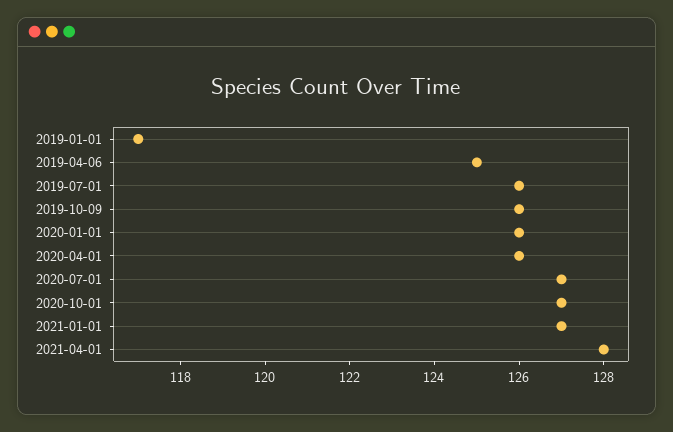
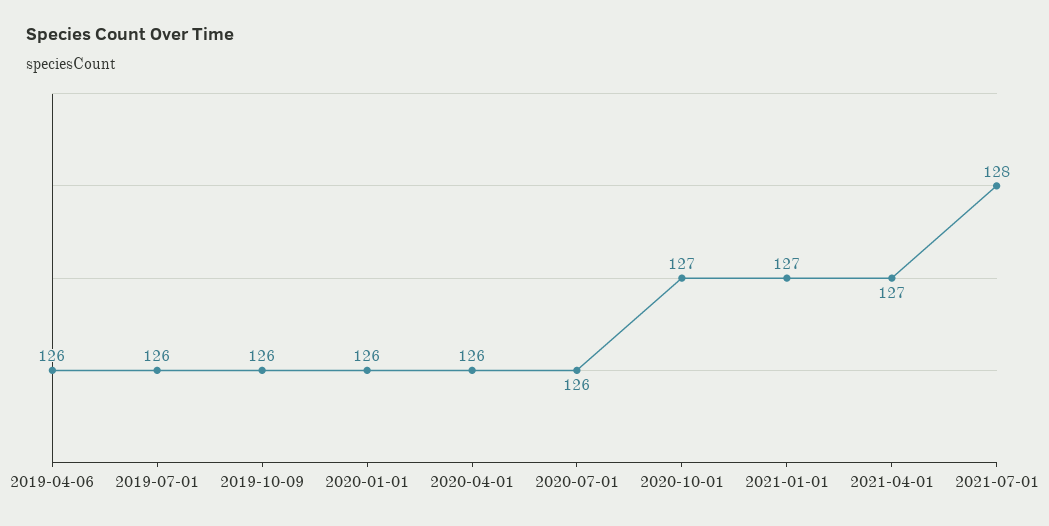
2019-01-01: 117 -> none
2019-04-06: 125 -> 126
2020-07-01: 127 -> 126
2021-04-01: 128 -> 127
2021-07-01: none -> 128

